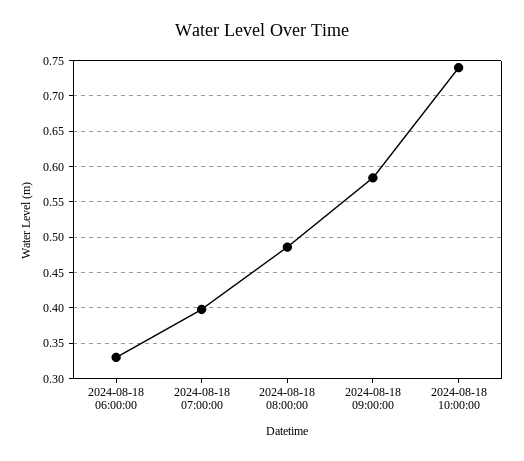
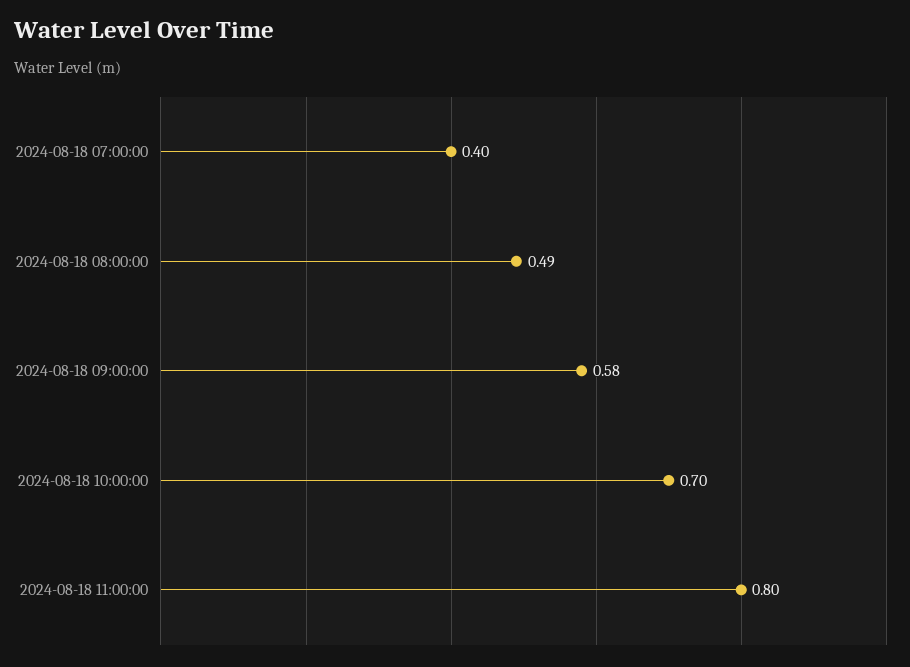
2024-08-18 06:00:00: 0.33 -> none
2024-08-18 10:00:00: 0.74 -> 0.7
2024-08-18 11:00:00: none -> 0.8

